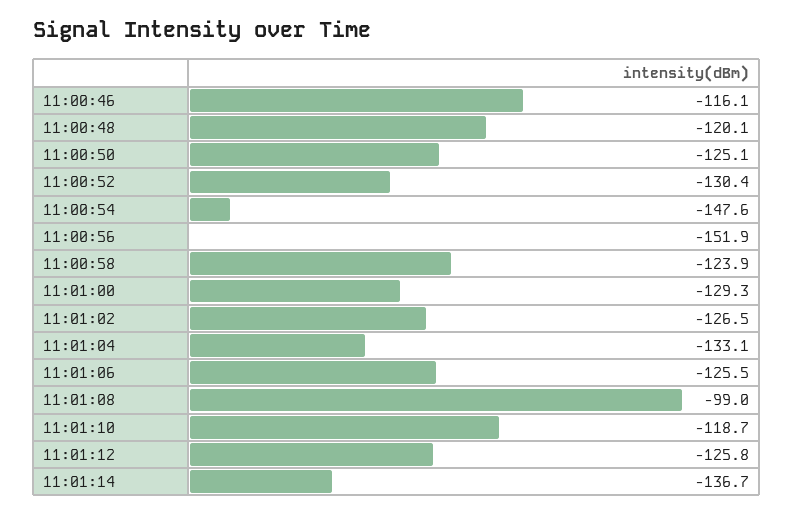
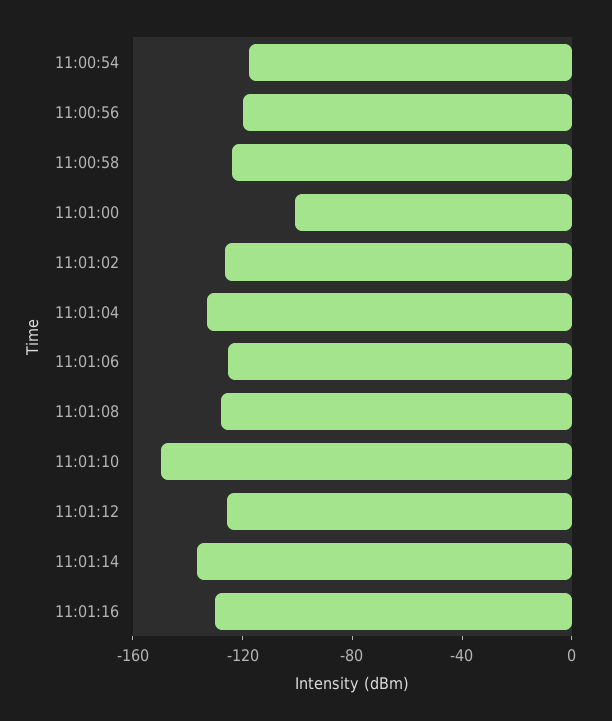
11:00:46: -116.1 -> none
11:00:48: -120.1 -> none
11:00:50: -125.1 -> none
11:00:52: -130.4 -> none
11:00:54: -147.6 -> -120
11:00:56: -151.9 -> -120
11:01:00: -129.3 -> -100
11:01:08: -99 -> -130
11:01:10: -118.7 -> -150
11:01:16: none -> -130

